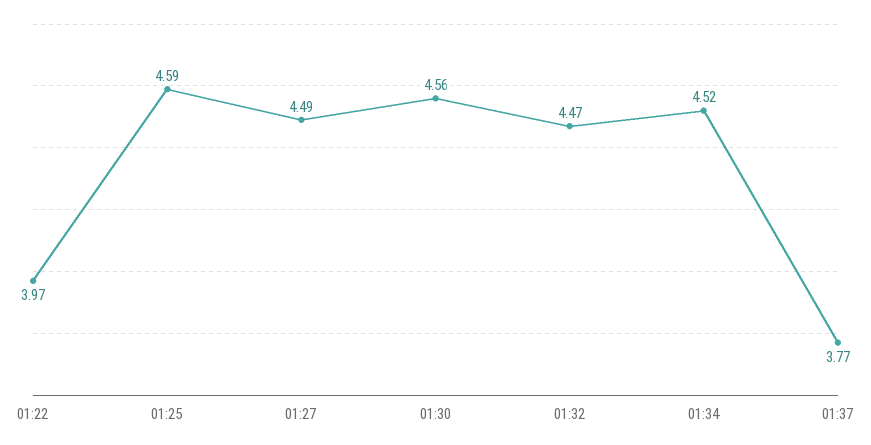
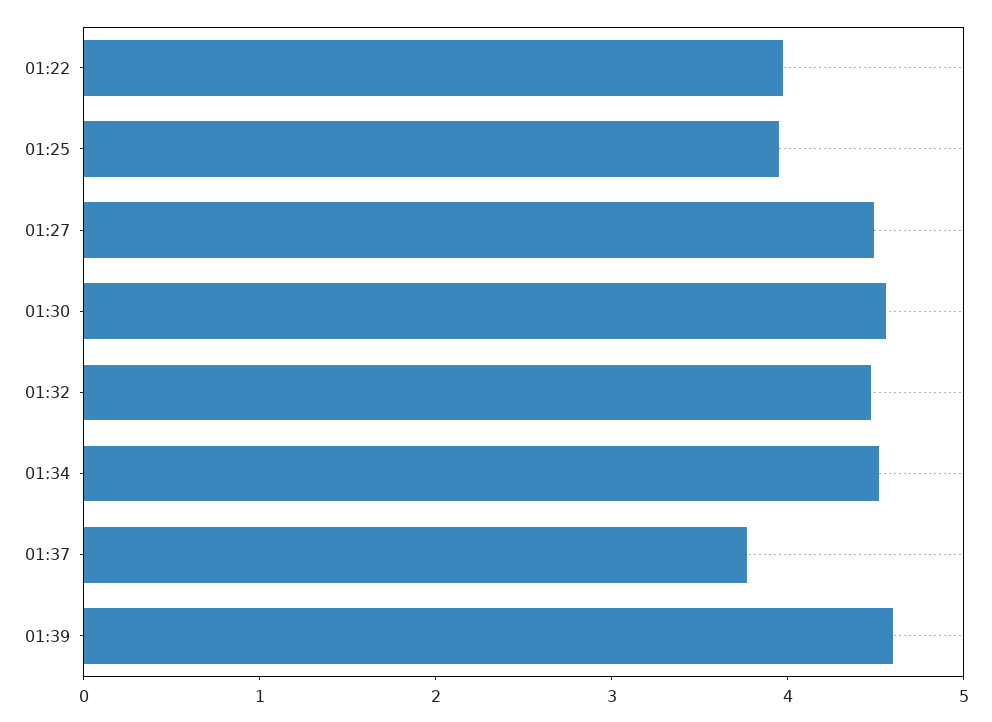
01:25: 4.59 -> 4
01:39: none -> 4.6

